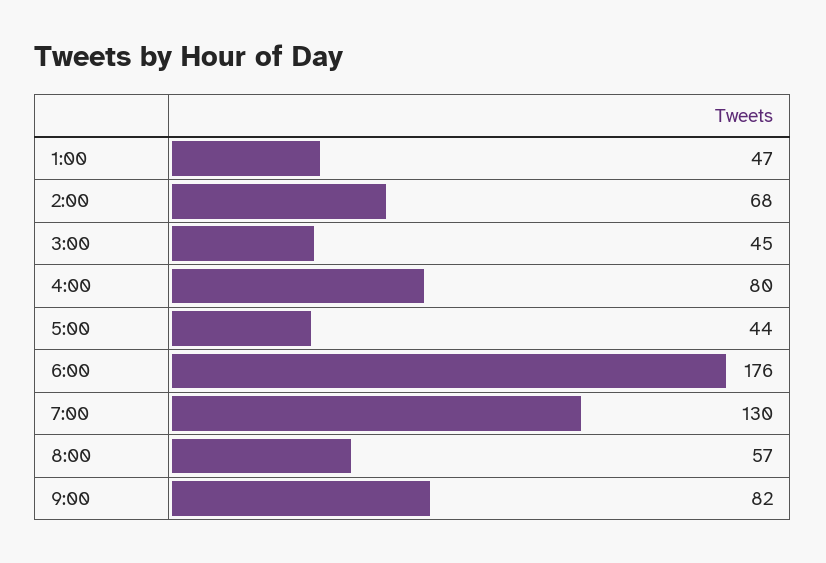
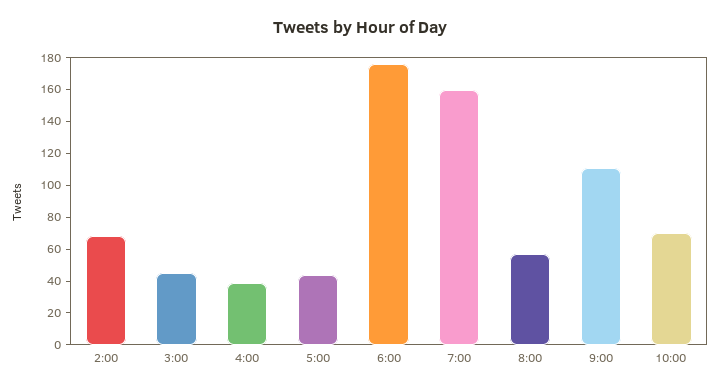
1:00: 47 -> none
4:00: 80 -> 40
7:00: 130 -> 160
9:00: 82 -> 110
10:00: none -> 70

